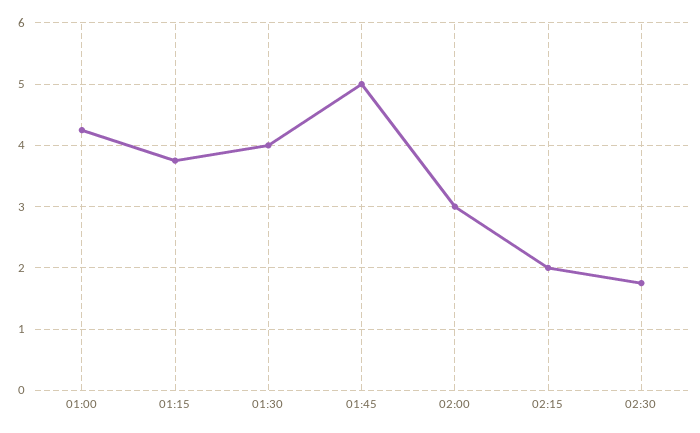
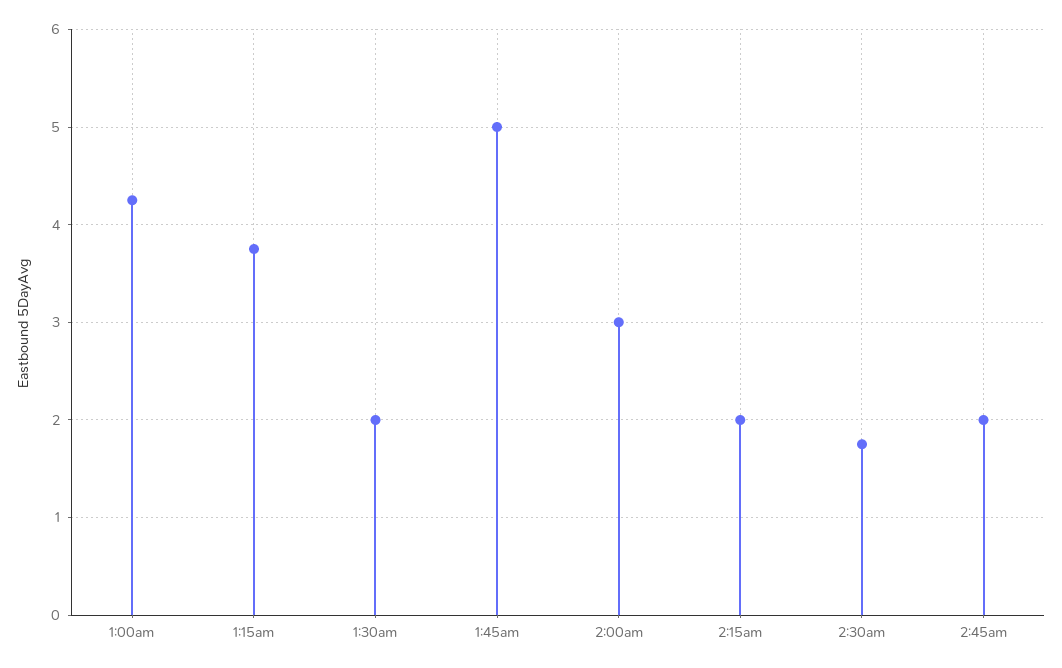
01:30: 4 -> 2
2:45am: none -> 2

